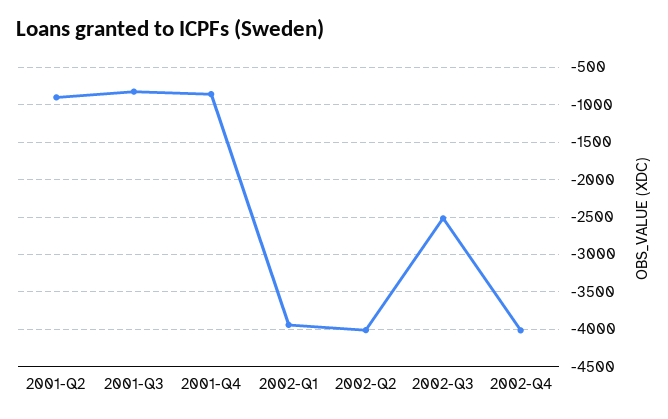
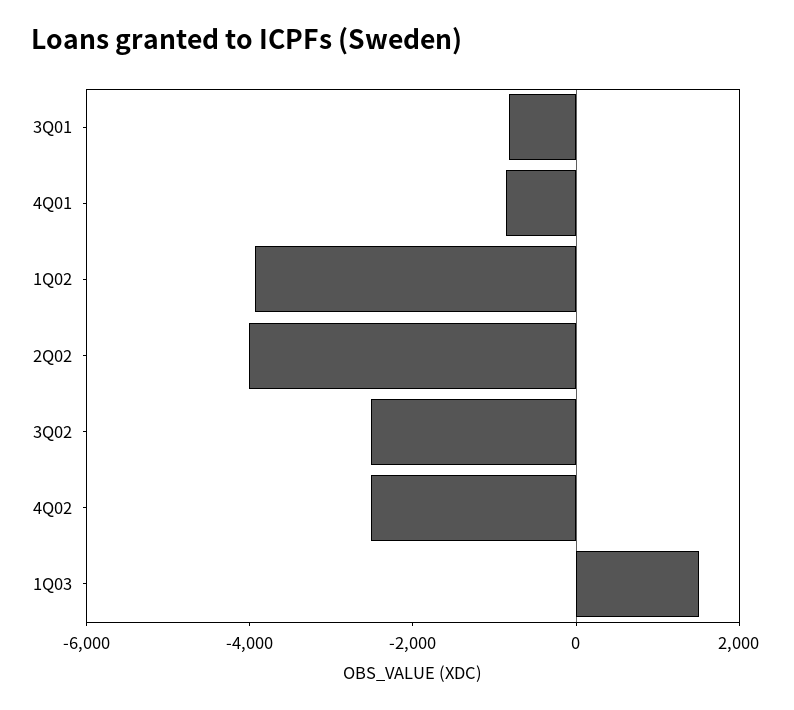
2001-Q2: -900 -> none
2002-Q4: -4000 -> -2500
1Q03: none -> 1500

